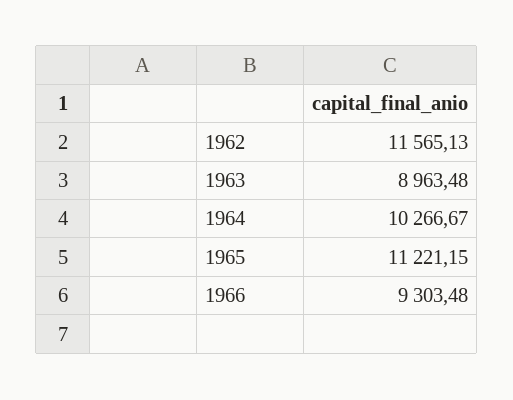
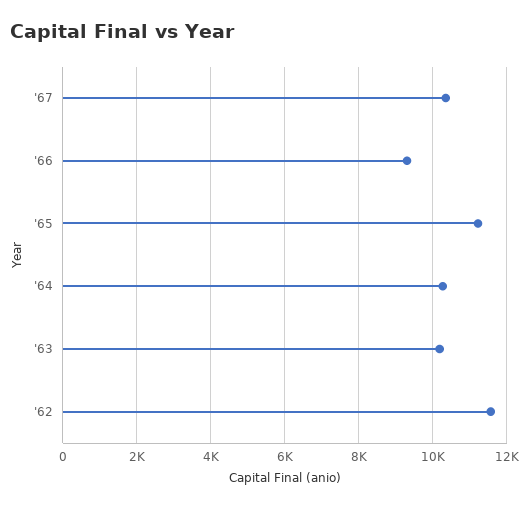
1963: 8963.48 -> 10200
'67: none -> 10400

